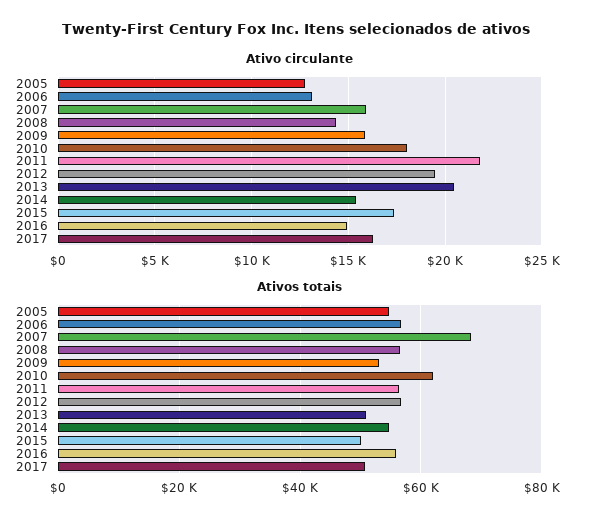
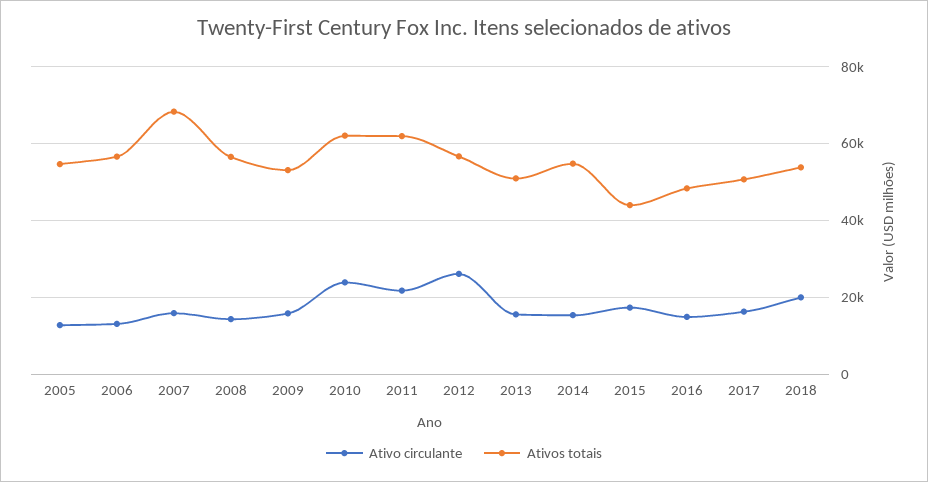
Ativo circulante, 2010: 18000 -> 24000
Ativo circulante, 2012: 19500 -> 26000
Ativo circulante, 2013: 20500 -> 16000
Ativos totais, 2011: 56000 -> 62000
Ativos totais, 2015: 50000 -> 44000
Ativos totais, 2016: 56000 -> 48000
Ativo circulante, 2018: none -> 20000
Ativos totais, 2018: none -> 54000

